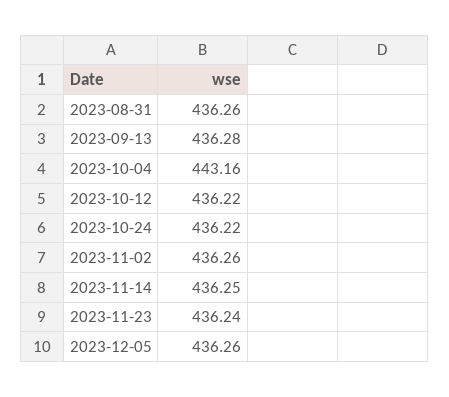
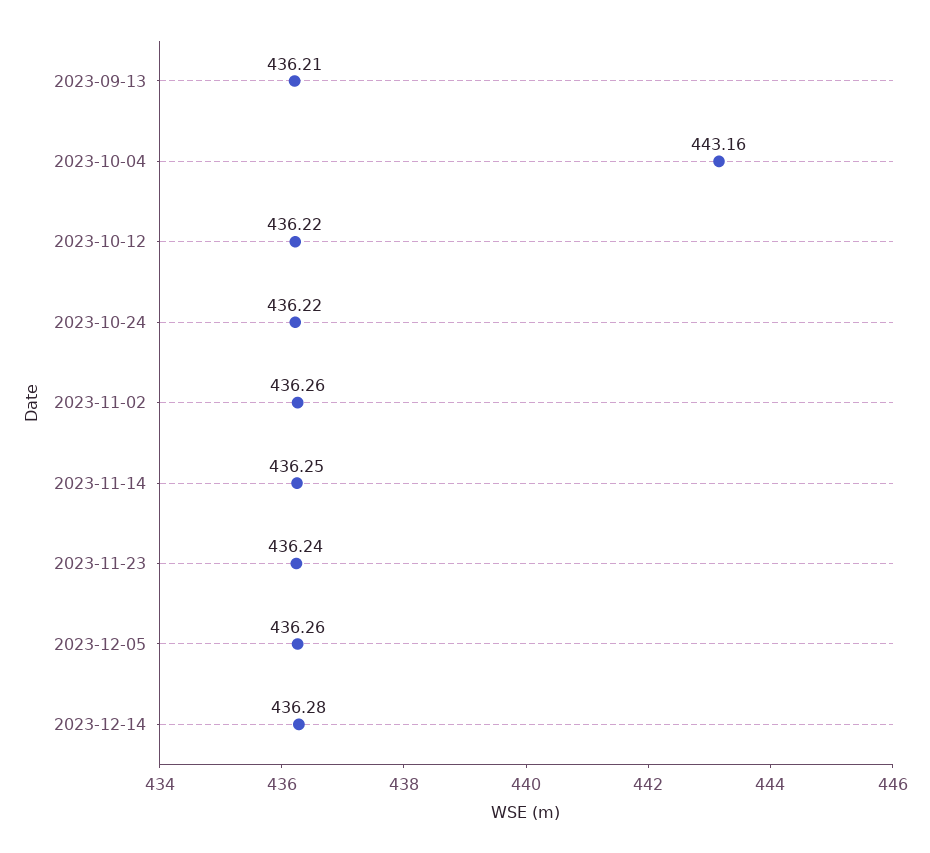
2023-08-31: 436.26 -> none
2023-09-13: 436.28 -> 436.21
2023-12-14: none -> 436.28

